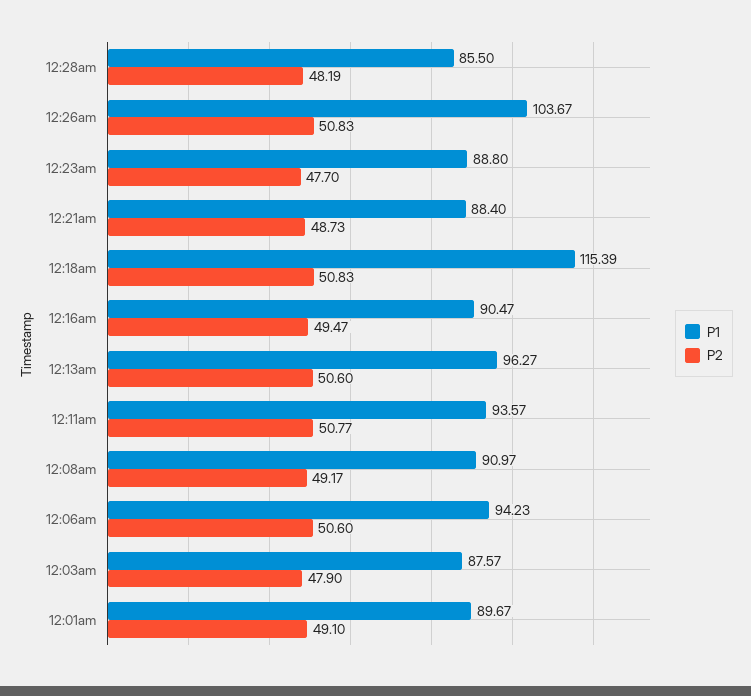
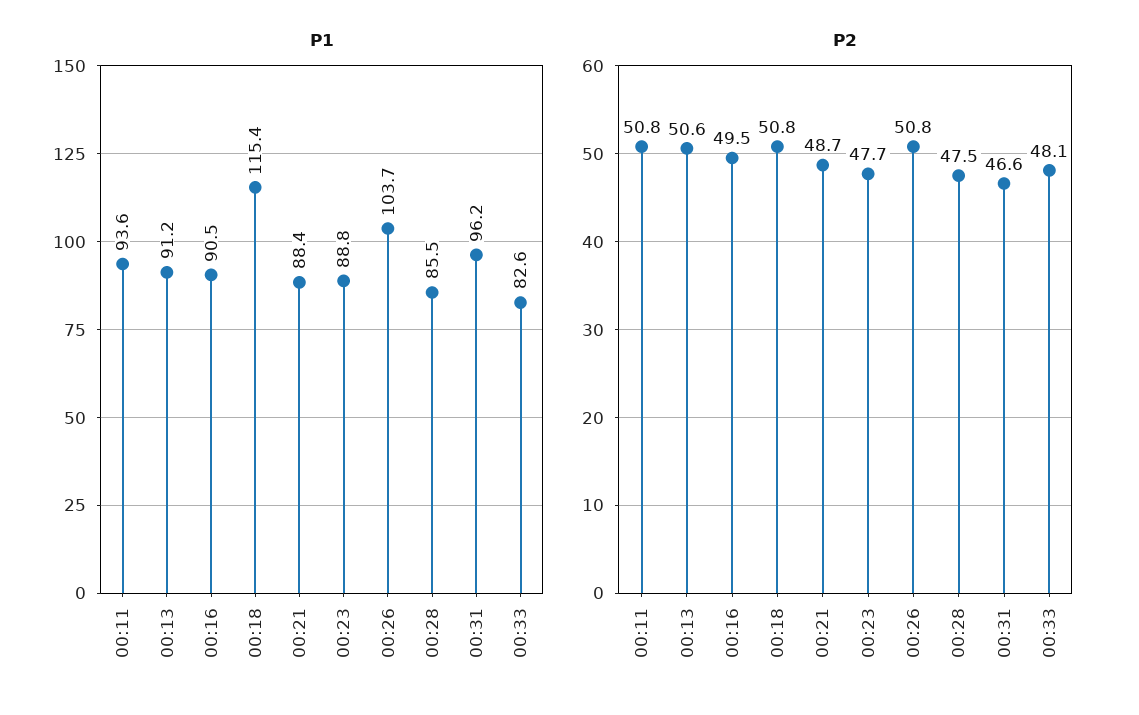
P2, 12:28am: 48.19 -> 47.5
P1, 12:13am: 96.27 -> 91.2
P1, 12:08am: 90.97 -> none
P2, 12:08am: 49.17 -> none
P1, 12:06am: 94.23 -> none
P2, 12:06am: 50.6 -> none
P1, 12:03am: 87.57 -> none
P2, 12:03am: 47.9 -> none
P1, 12:01am: 89.67 -> none
P2, 12:01am: 49.1 -> none
P1, 00:31: none -> 96.2
P1, 00:33: none -> 82.6
P2, 00:31: none -> 46.6
P2, 00:33: none -> 48.1

